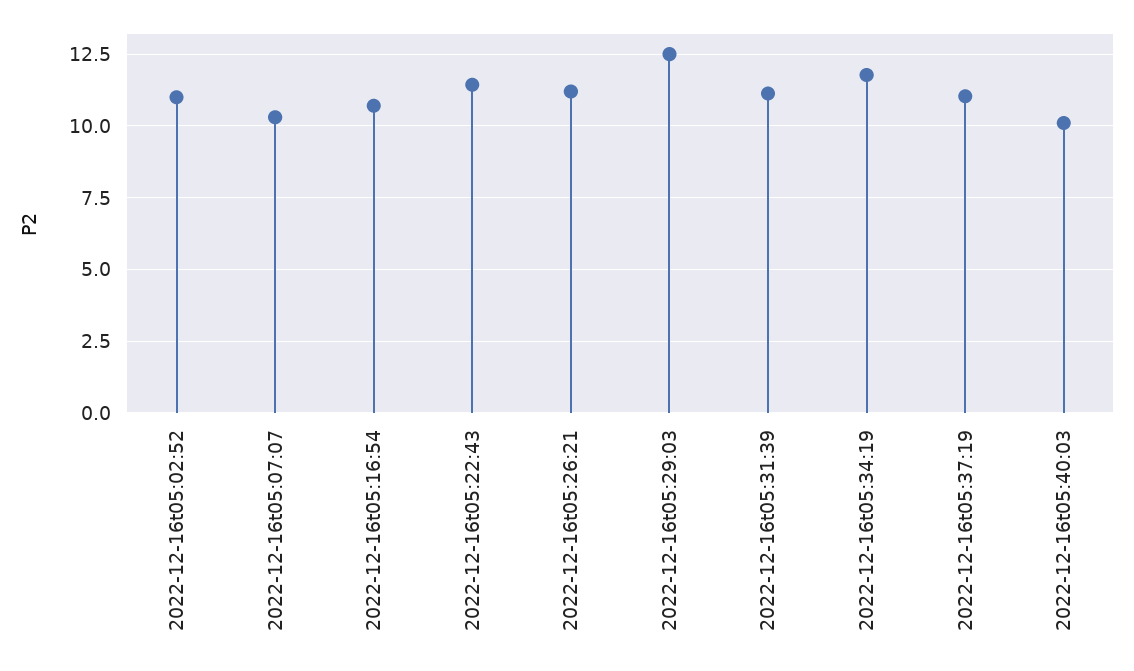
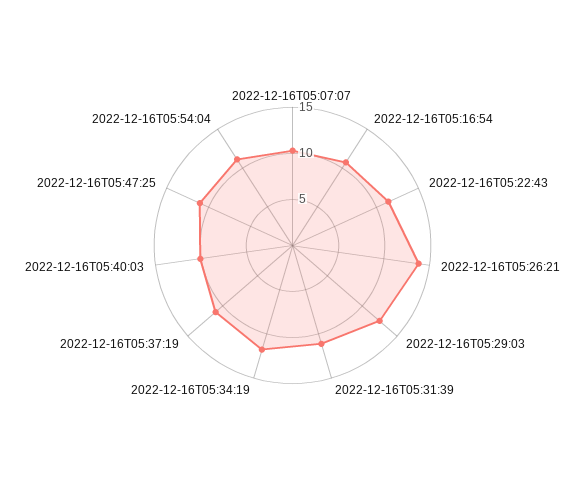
2022-12-16t05:02:52: 11 -> none
2022-12-16t05:26:21: 11.25 -> 14
2022-12-16T05:47:25: none -> 11
2022-12-16T05:54:04: none -> 11

